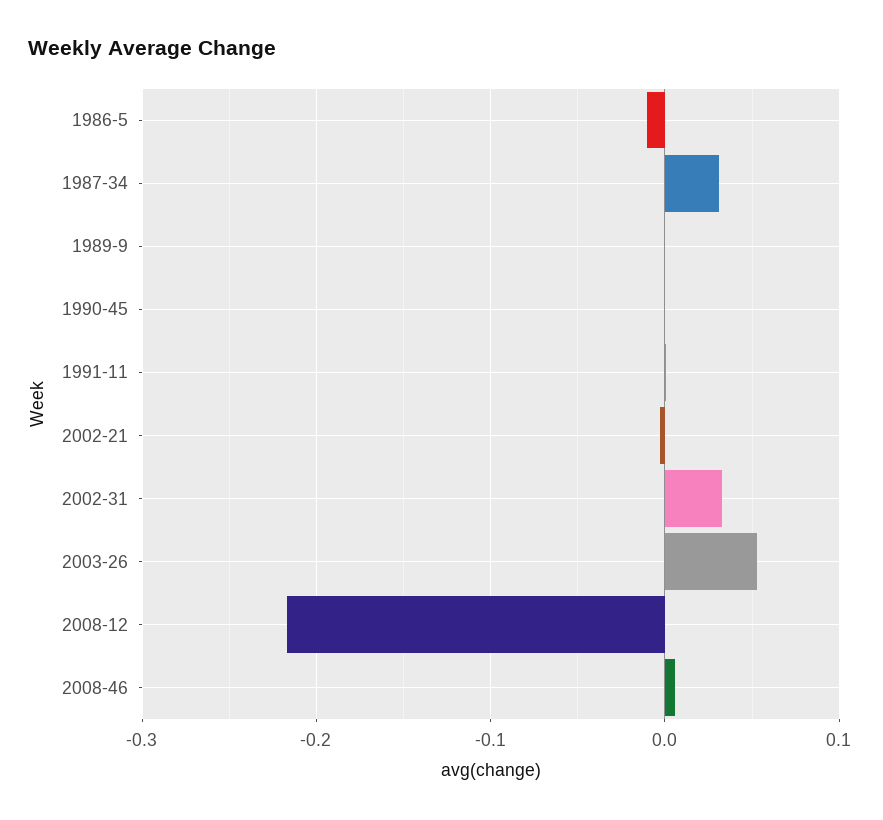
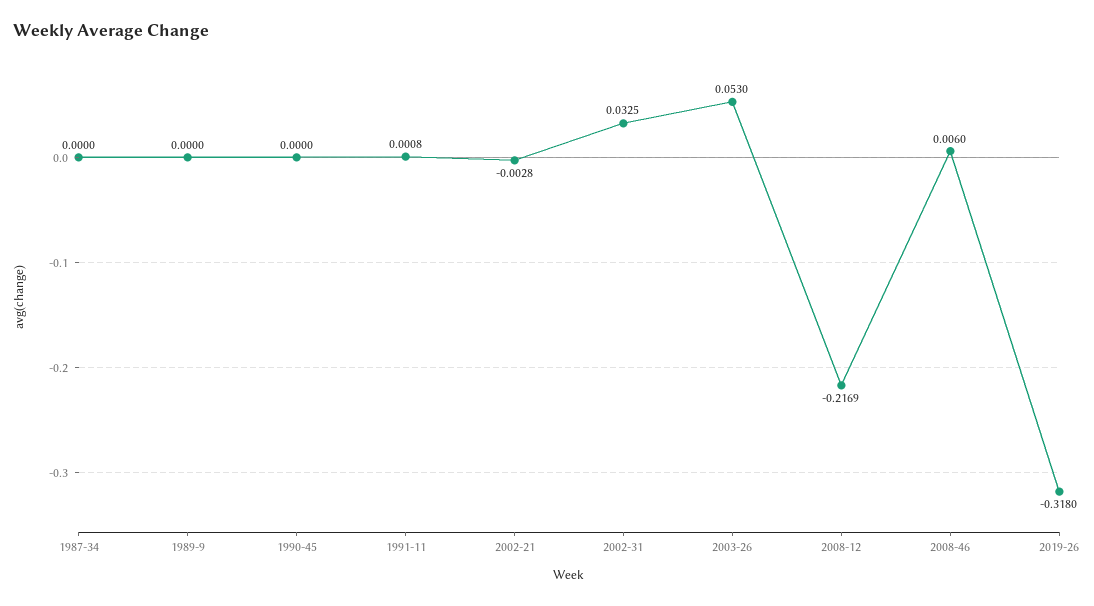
1986-5: -0.01 -> none
1987-34: 0.03 -> 0
2019-26: none -> -0.318

